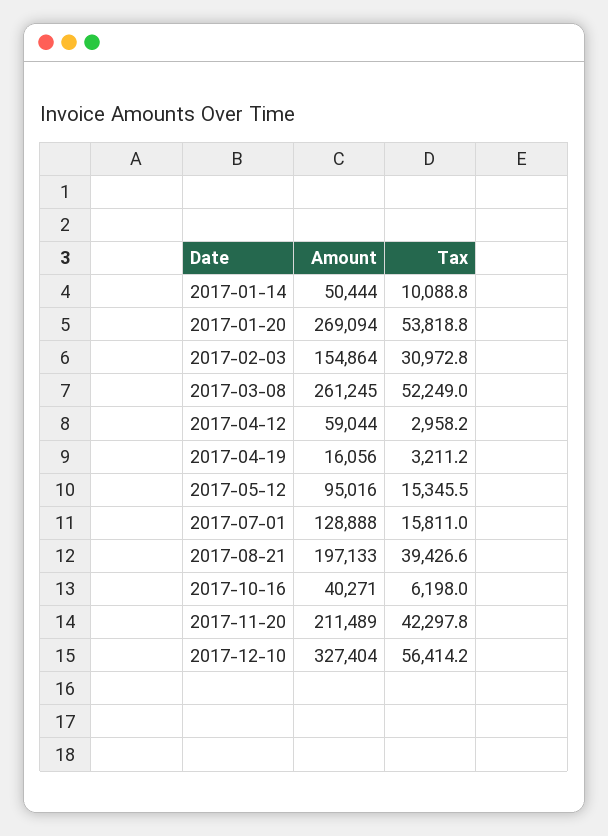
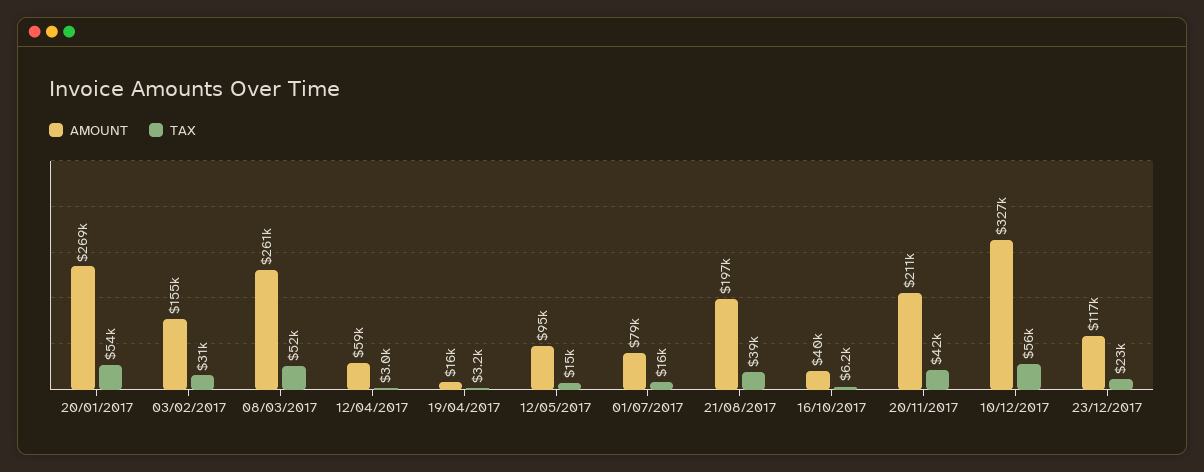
Amount, 2017-01-14: 50444 -> none
Tax, 2017-01-14: 10088.8 -> none
Amount, 2017-07-01: 128888 -> 79000
Amount, 23/12/2017: none -> 117000
Tax, 23/12/2017: none -> 23000

